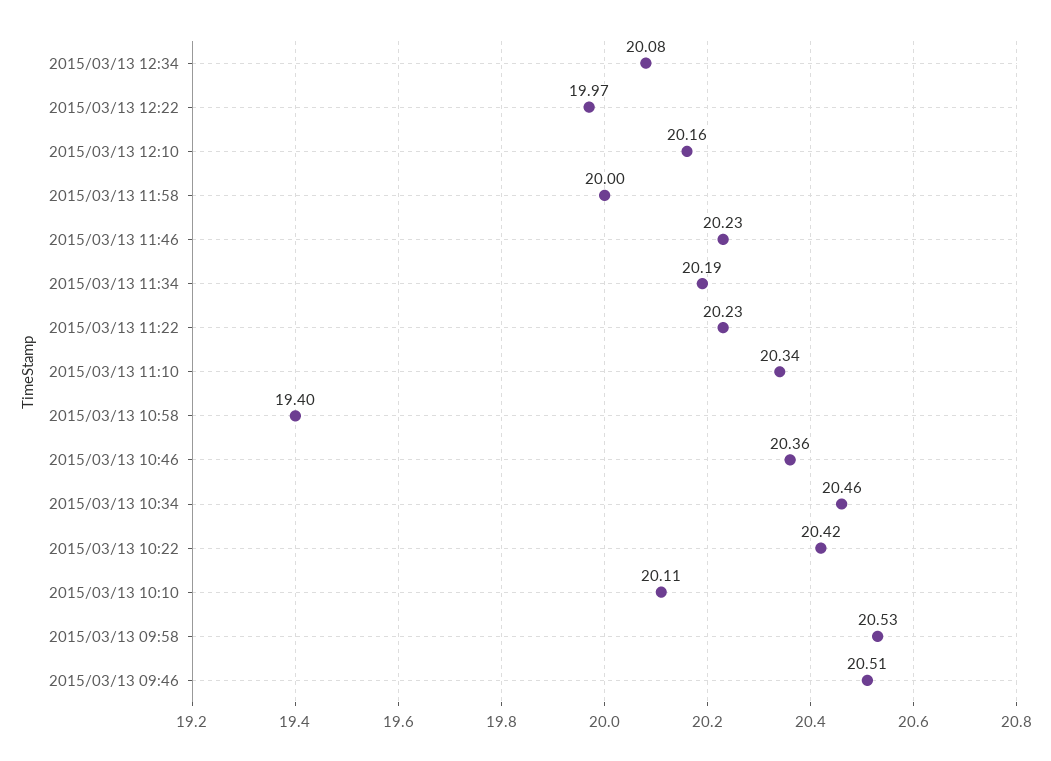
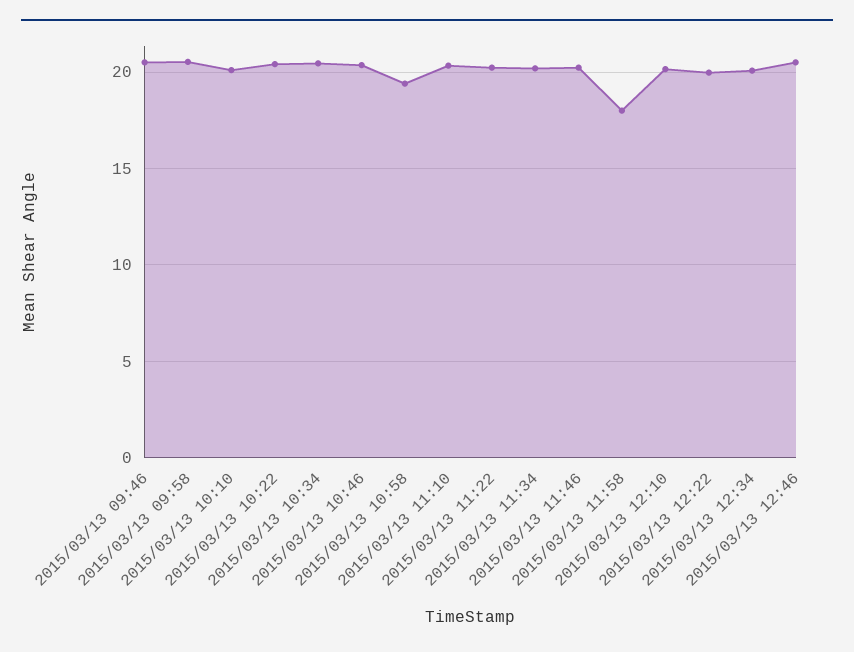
2015/03/13 11:58: 20 -> 18
2015/03/13 12:46: none -> 20.5

